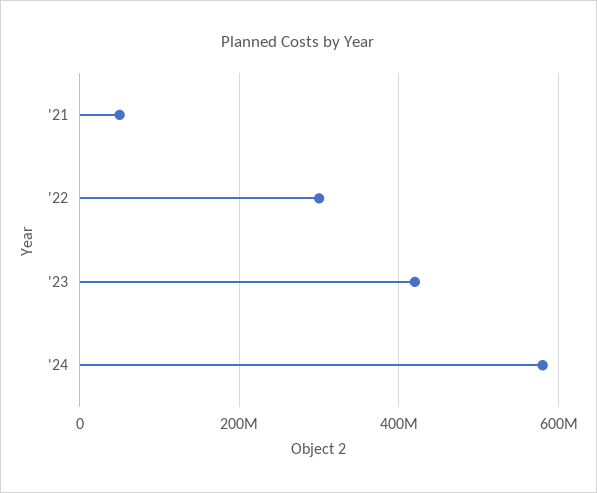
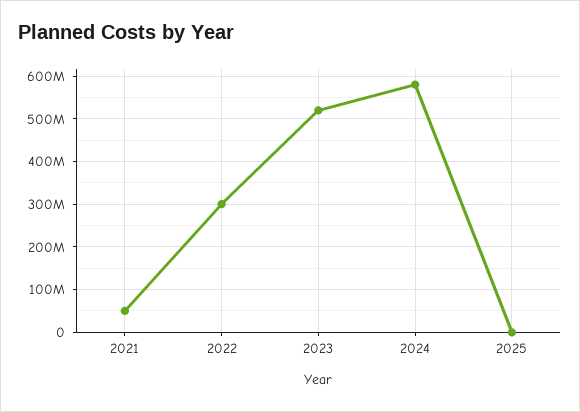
'23: 420000000 -> 520000000
2025: none -> 0

